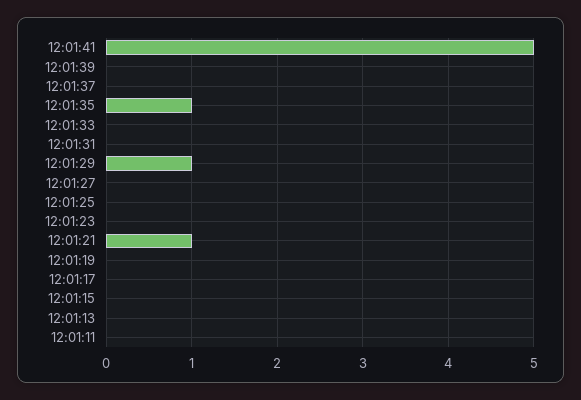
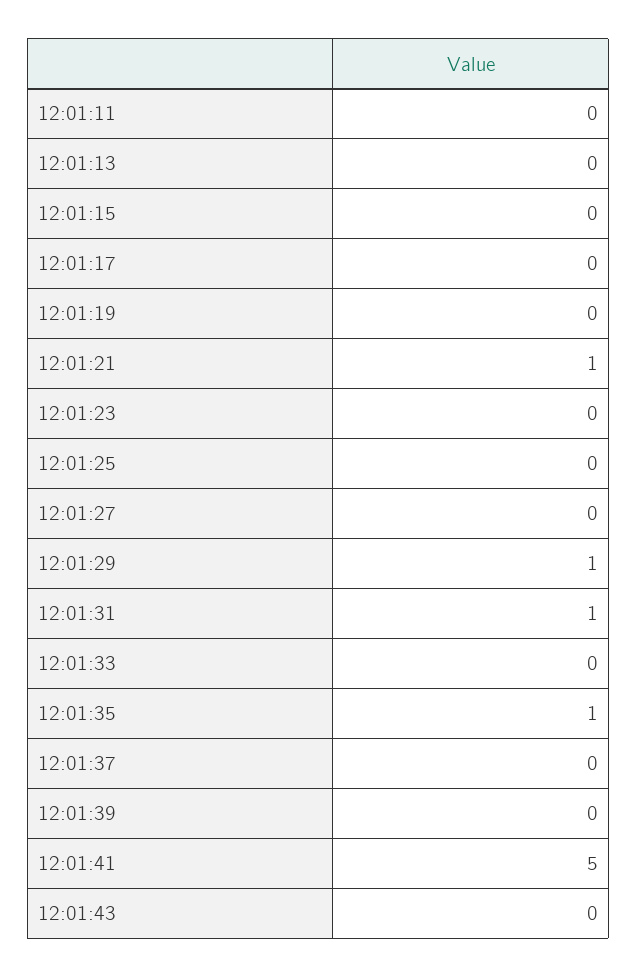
12:01:31: 0 -> 1
12:01:43: none -> 0

